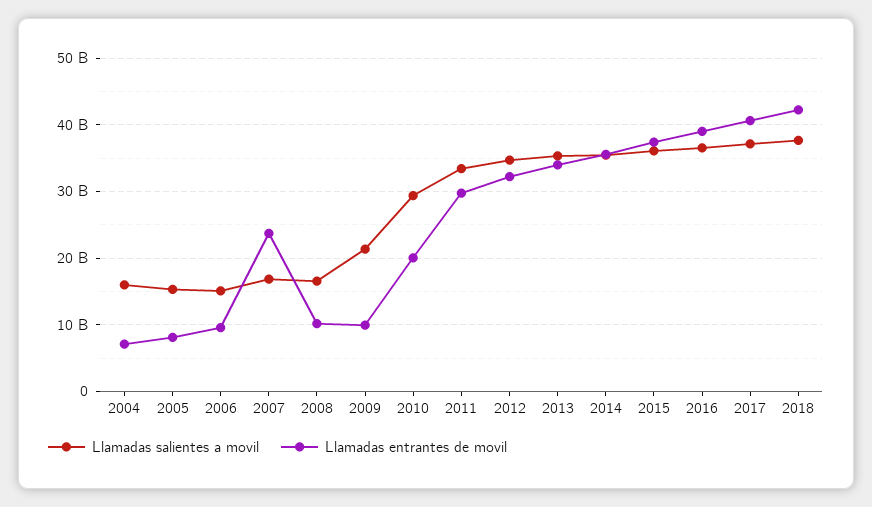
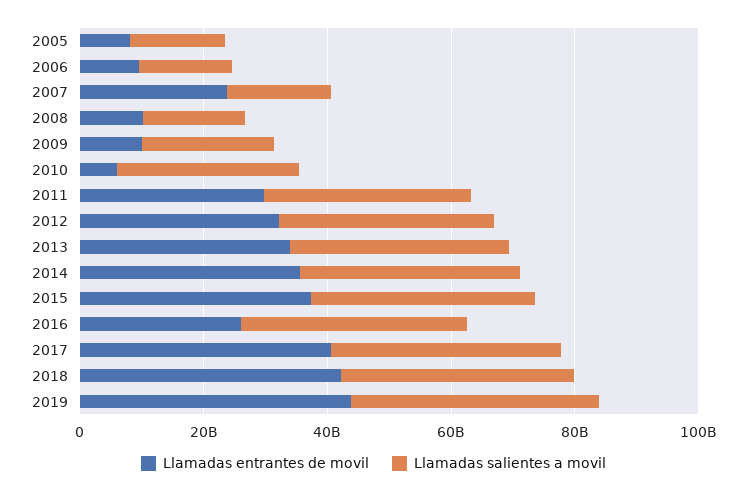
Llamadas salientes a movil, 2004: 16000000000 -> none
Llamadas entrantes de movil, 2004: 7000000000 -> none
Llamadas entrantes de movil, 2010: 20000000000 -> 5000000000
Llamadas entrantes de movil, 2016: 39000000000 -> 25000000000
Llamadas entrantes de movil, 2019: none -> 45000000000
Llamadas salientes a movil, 2019: none -> 40000000000

